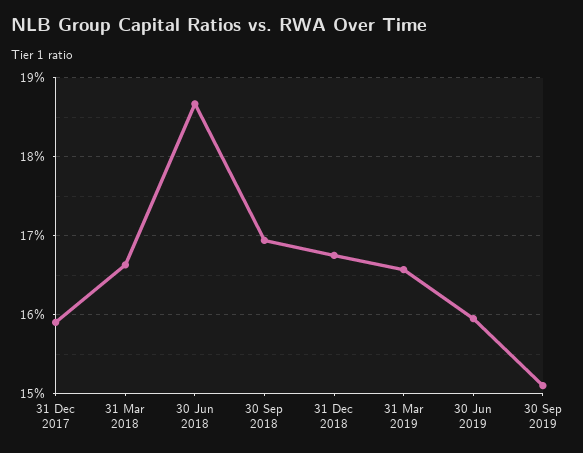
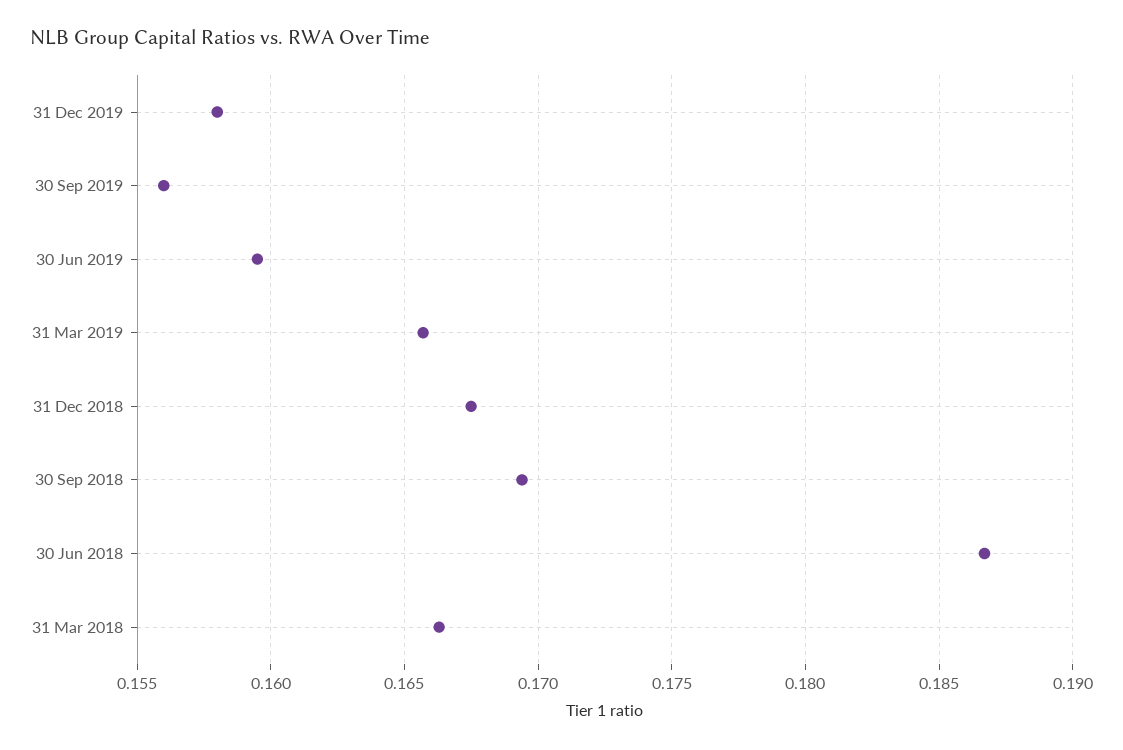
31 Dec 2017: 0.159 -> none
30 Sep 2019: 0.151 -> 0.156
31 Dec 2019: none -> 0.158

